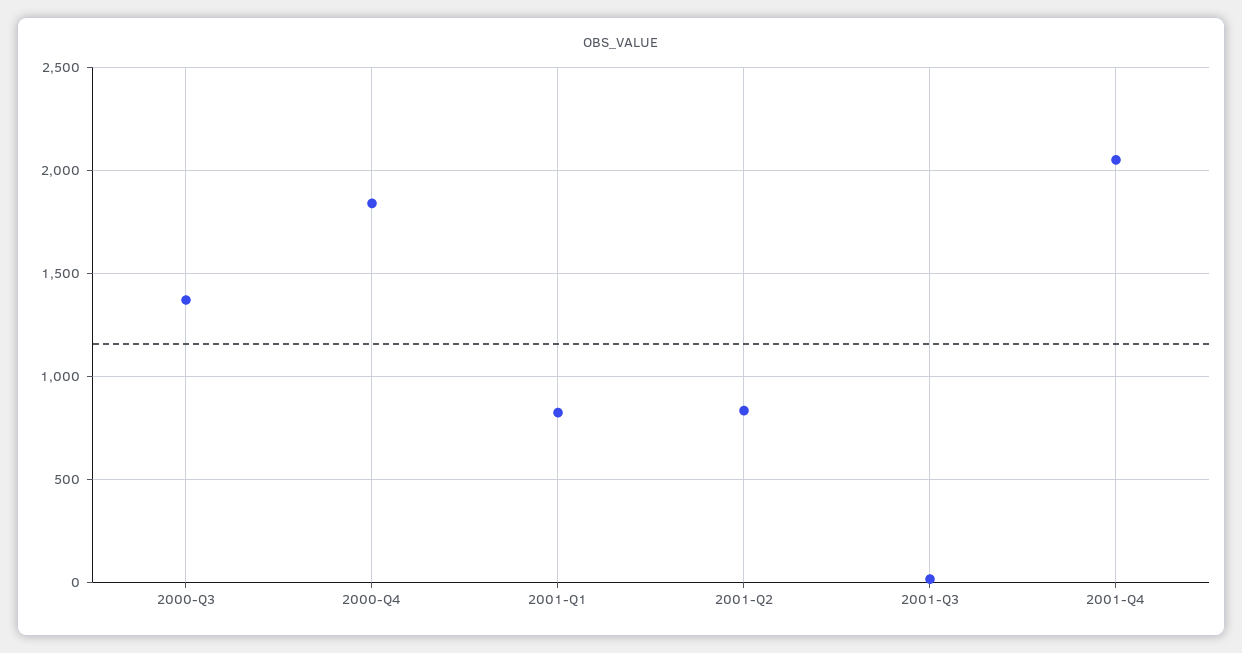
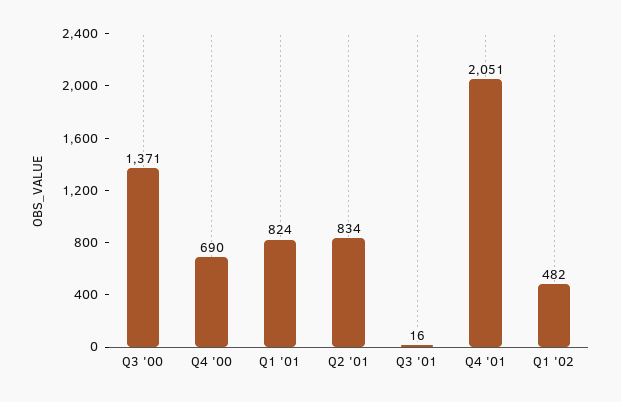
2000-Q4: 1850 -> 690
Q1 '02: none -> 482

